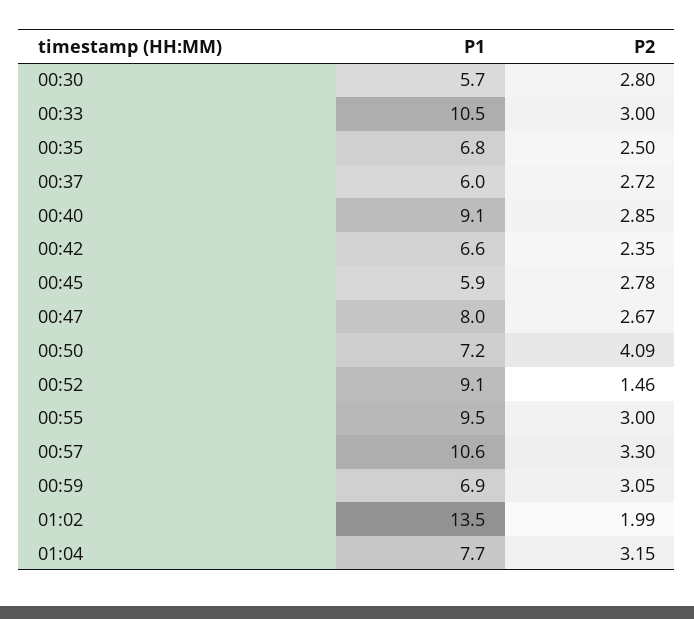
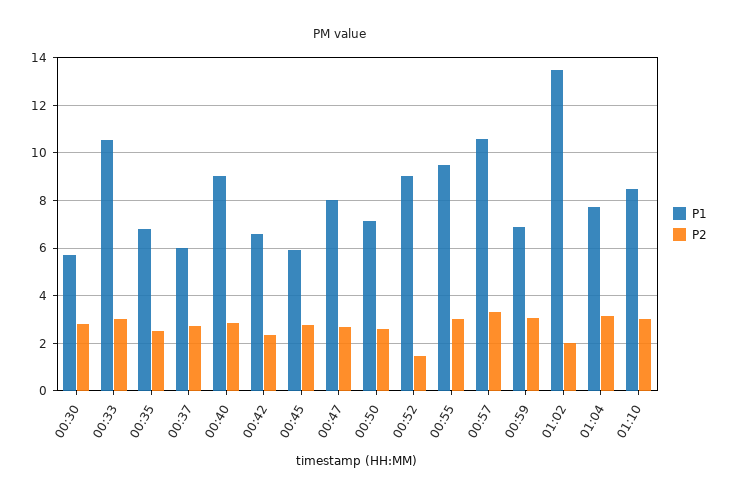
P2, 00:50: 4.09 -> 2.5
P1, 01:10: none -> 8.5
P2, 01:10: none -> 3

